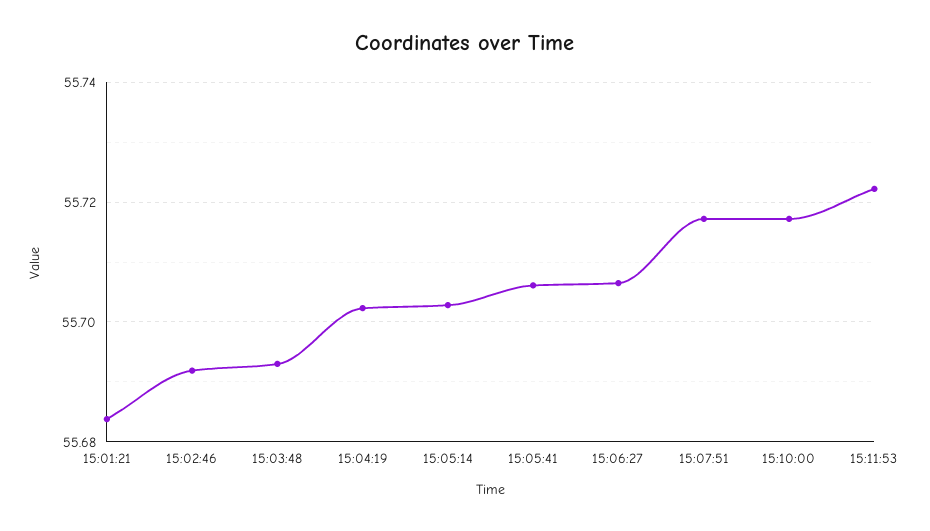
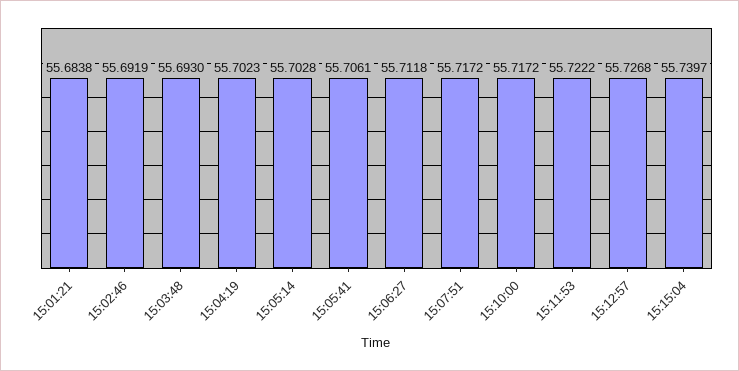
15:06:27: 55.706 -> 55.7118
15:12:57: none -> 55.7268
15:15:04: none -> 55.7397

